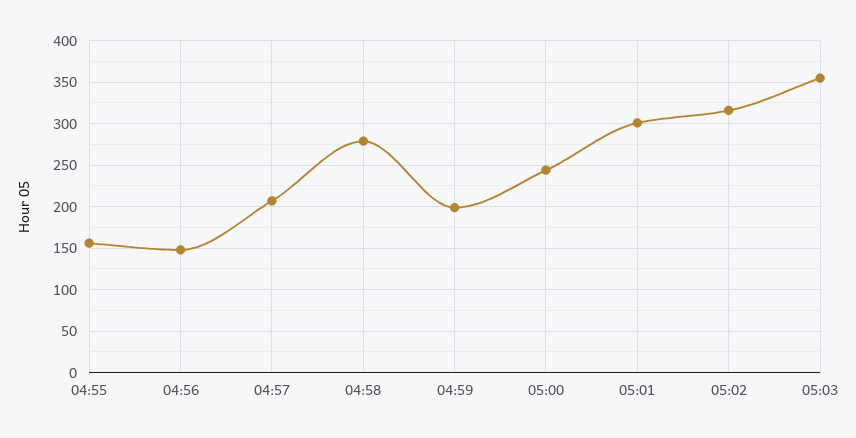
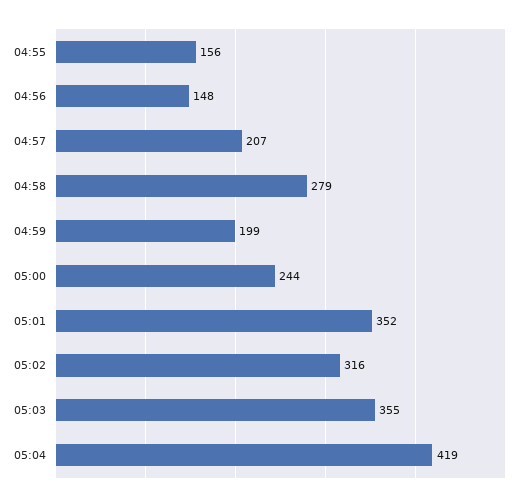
05:01: 300 -> 352
05:04: none -> 419

